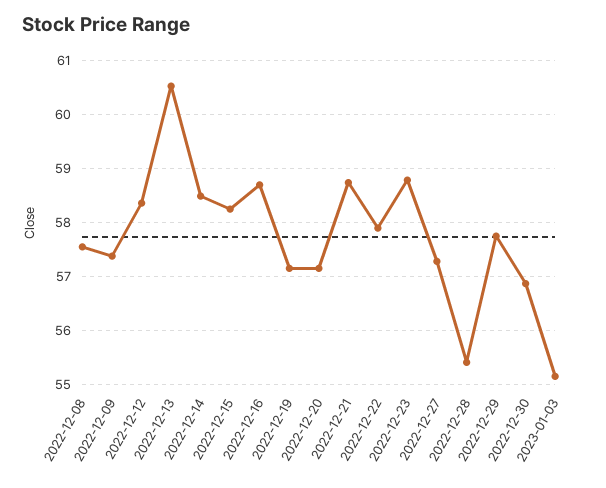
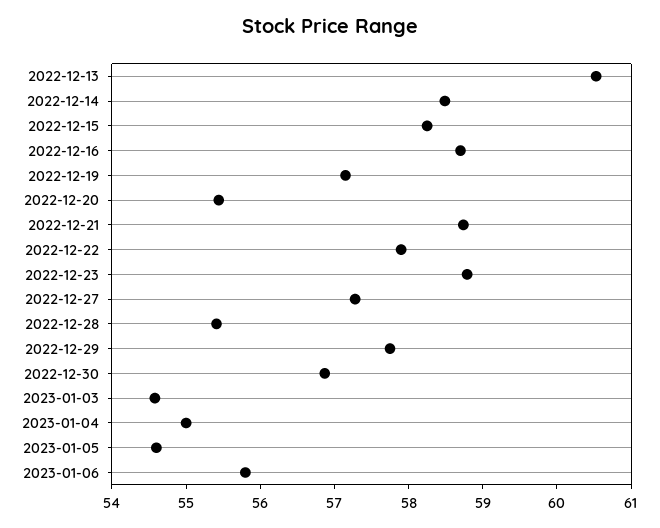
2022-12-08: 57.6 -> none
2022-12-09: 57.4 -> none
2022-12-12: 58.4 -> none
2022-12-20: 57.2 -> 55.4
2023-01-03: 55.2 -> 54.6
2023-01-04: none -> 55
2023-01-05: none -> 54.6
2023-01-06: none -> 55.8

